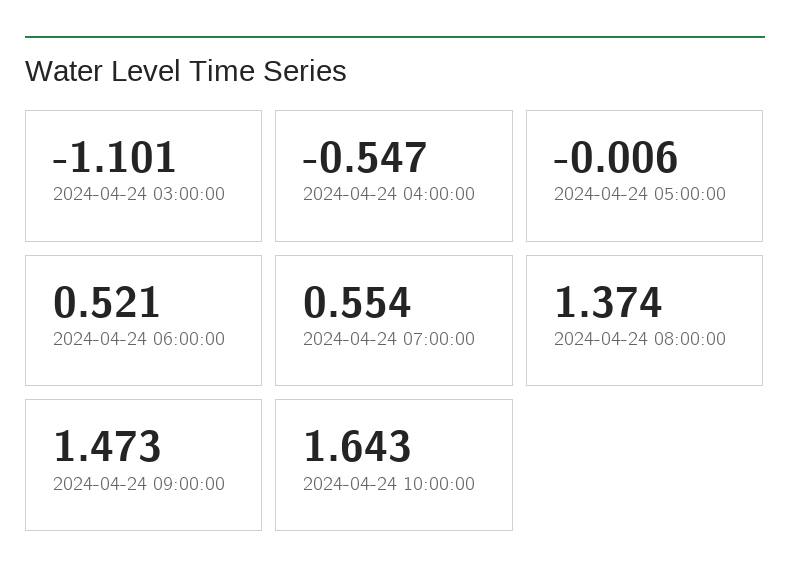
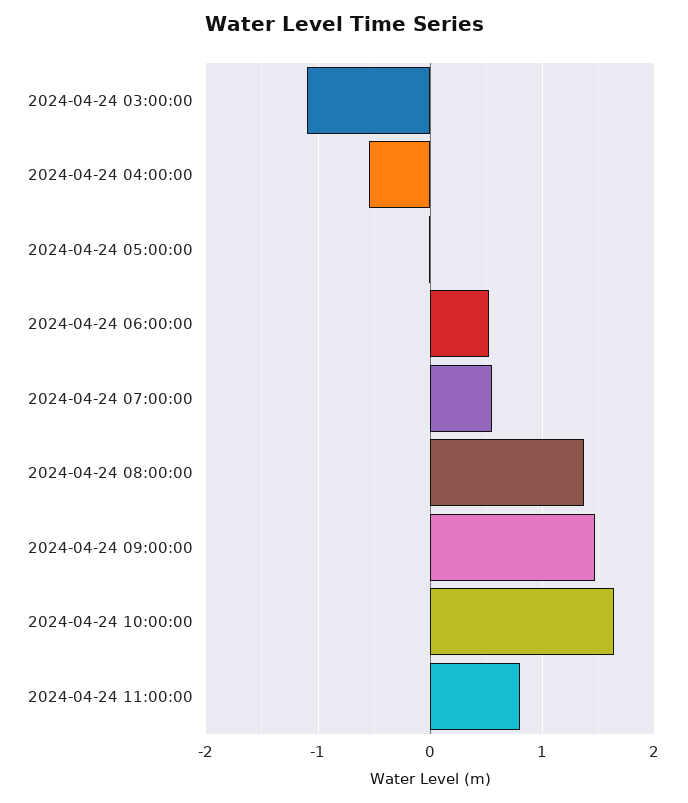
2024-04-24 11:00:00: none -> 0.8

